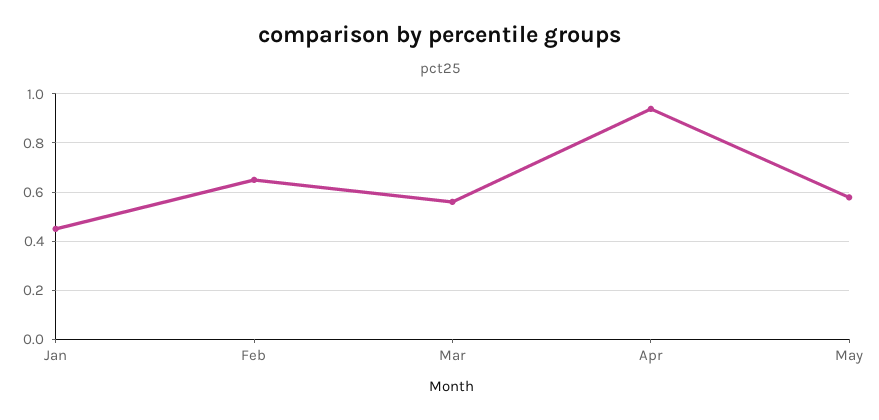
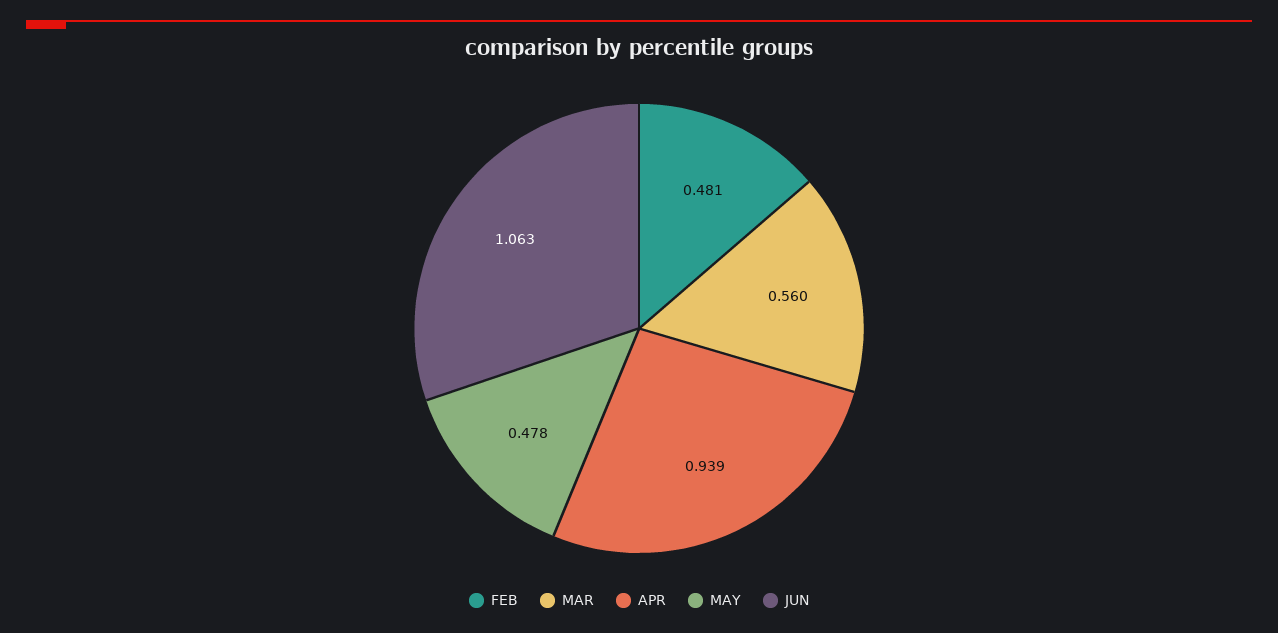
Jan: 0.45 -> none
Feb: 0.65 -> 0.481
May: 0.575 -> 0.478
JUN: none -> 1.063

